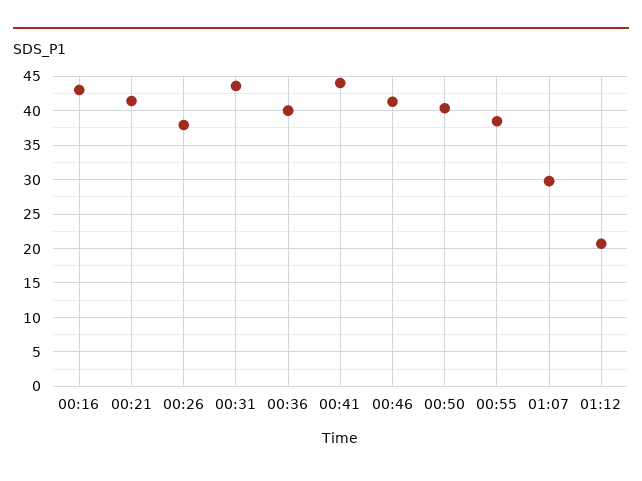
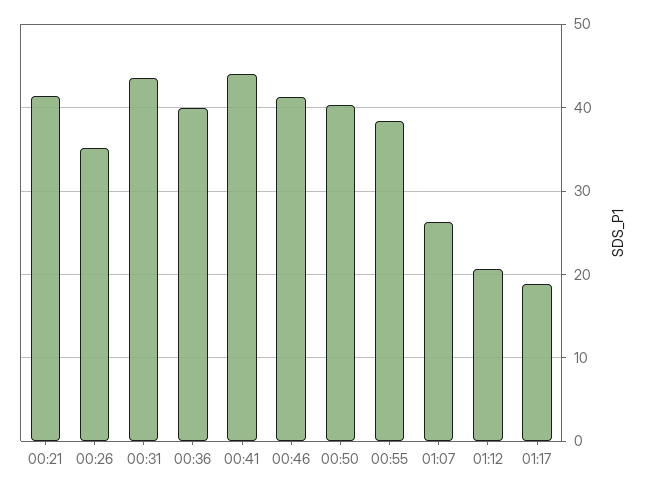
00:16: 43 -> none
00:26: 38 -> 35
01:07: 30 -> 26
01:17: none -> 19

